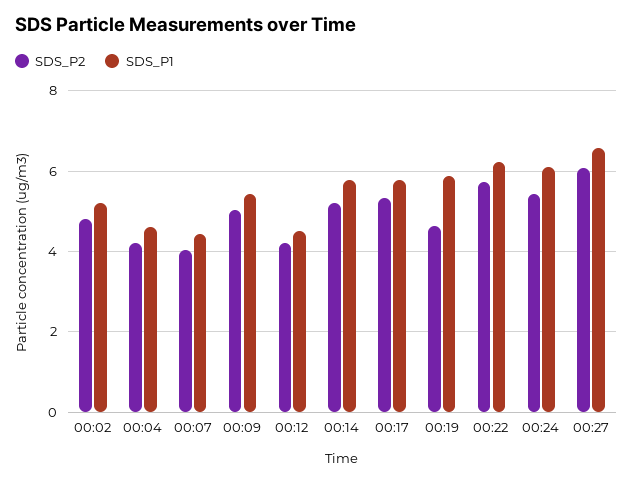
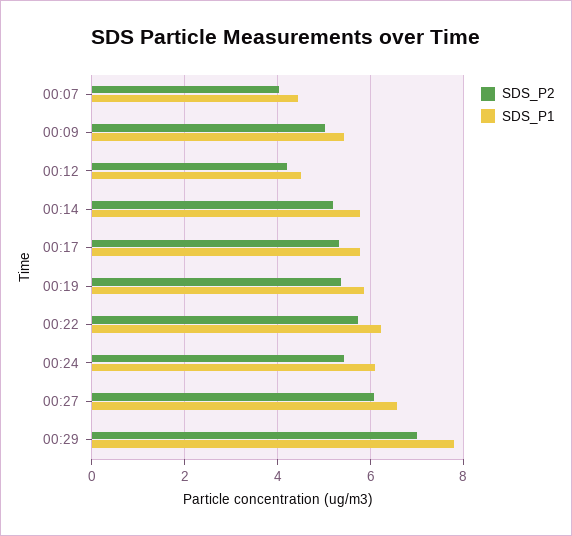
SDS_P2, 00:02: 4.8 -> none
SDS_P1, 00:02: 5.2 -> none
SDS_P2, 00:04: 4.2 -> none
SDS_P1, 00:04: 4.6 -> none
SDS_P2, 00:19: 4.6 -> 5.4
SDS_P2, 00:29: none -> 7
SDS_P1, 00:29: none -> 7.8

